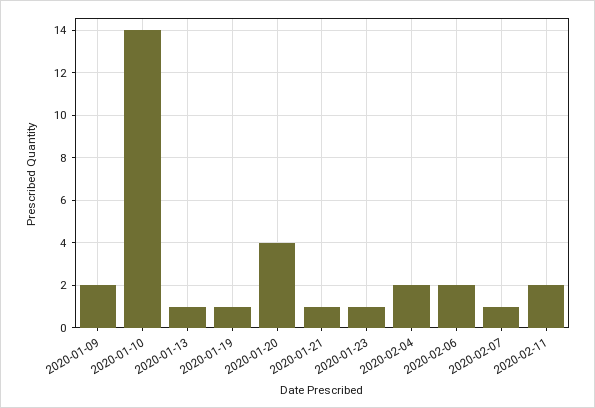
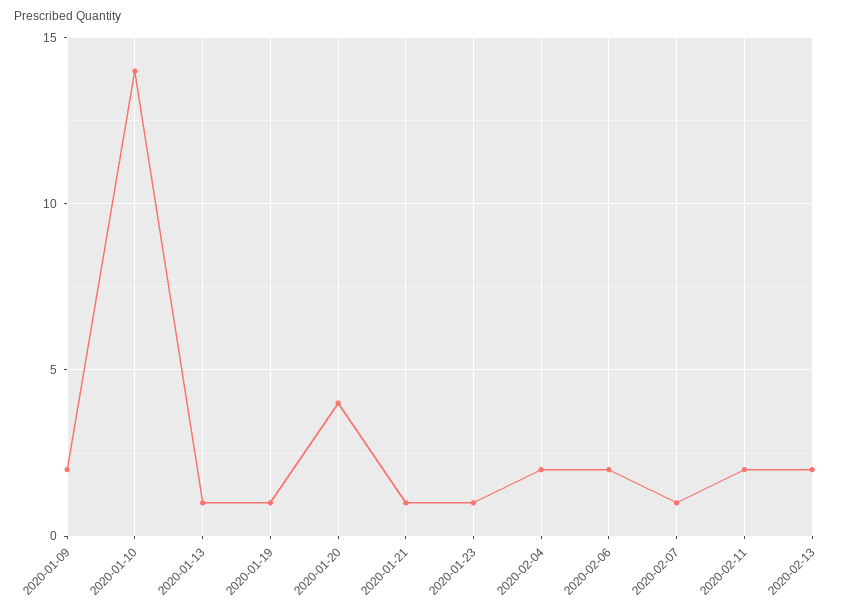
2020-02-13: none -> 2

